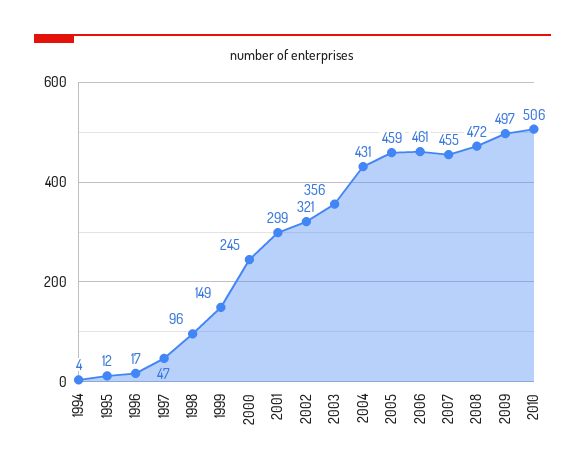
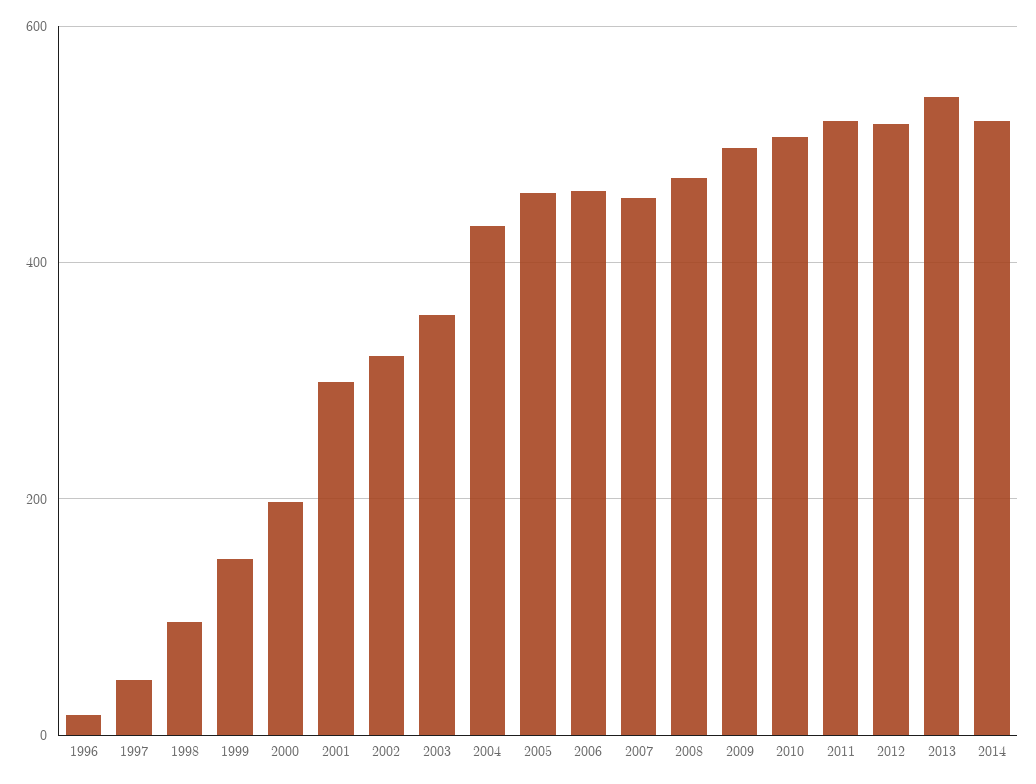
1994: 4 -> none
1995: 12 -> none
2000: 245 -> 200
2011: none -> 520
2012: none -> 520
2013: none -> 540
2014: none -> 520

